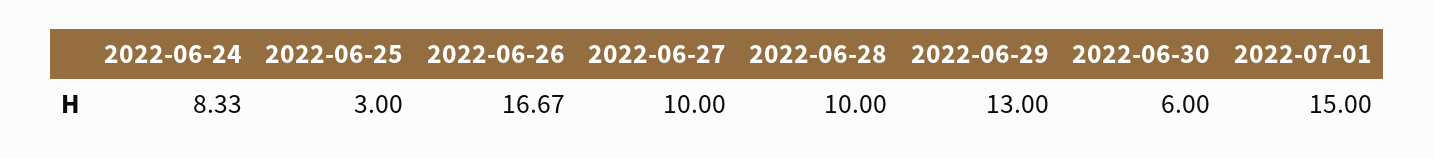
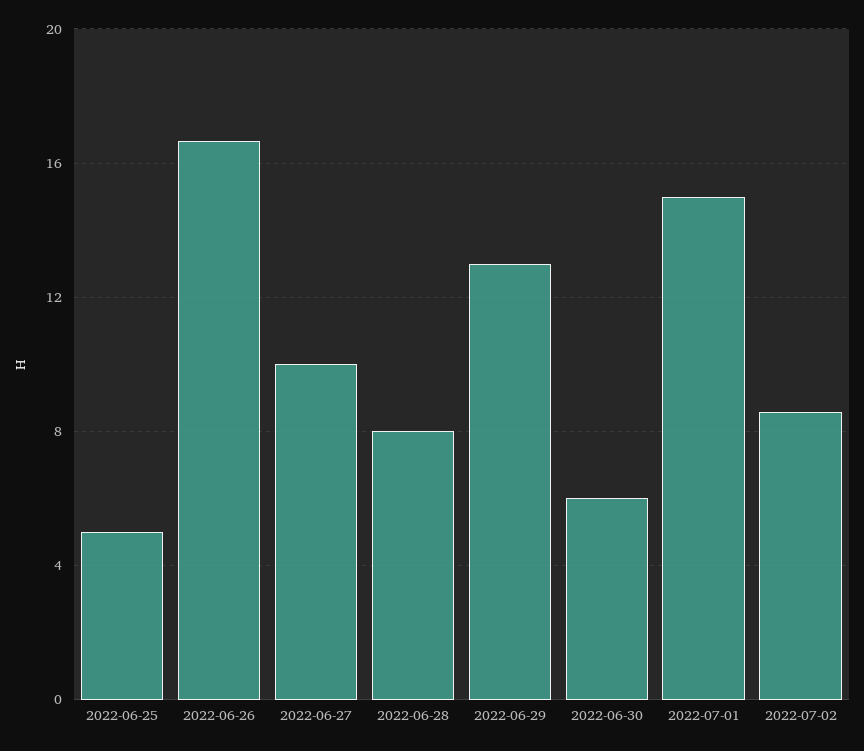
2022-06-24: 8.33 -> none
2022-06-25: 3 -> 5
2022-06-28: 10 -> 8
2022-07-02: none -> 8.5

